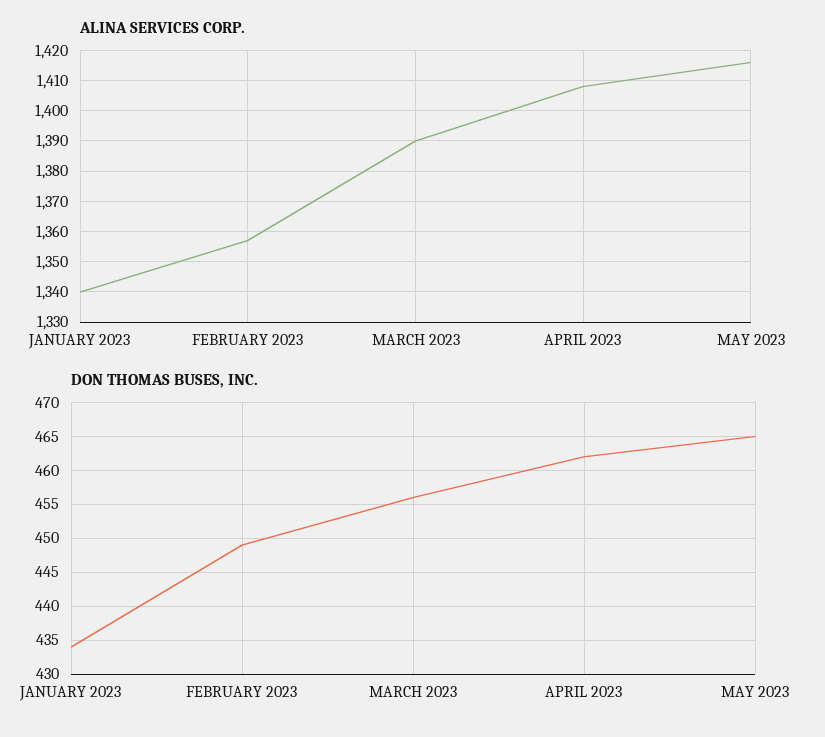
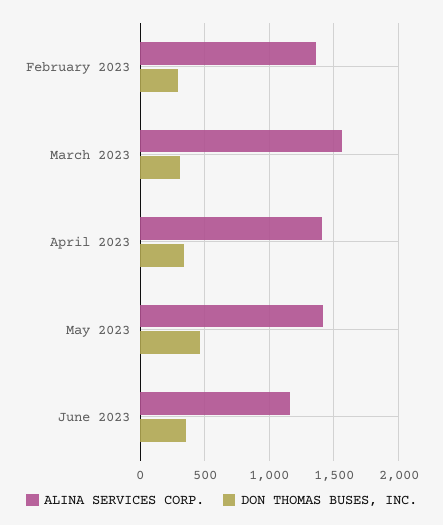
ALINA SERVICES CORP., JANUARY 2023: 1340 -> none
ALINA SERVICES CORP., MARCH 2023: 1390 -> 1550
DON THOMAS BUSES, INC., JANUARY 2023: 434 -> none
DON THOMAS BUSES, INC., FEBRUARY 2023: 449 -> 300
DON THOMAS BUSES, INC., MARCH 2023: 456 -> 300
DON THOMAS BUSES, INC., APRIL 2023: 462 -> 350
ALINA SERVICES CORP., June 2023: none -> 1150
DON THOMAS BUSES, INC., June 2023: none -> 350

